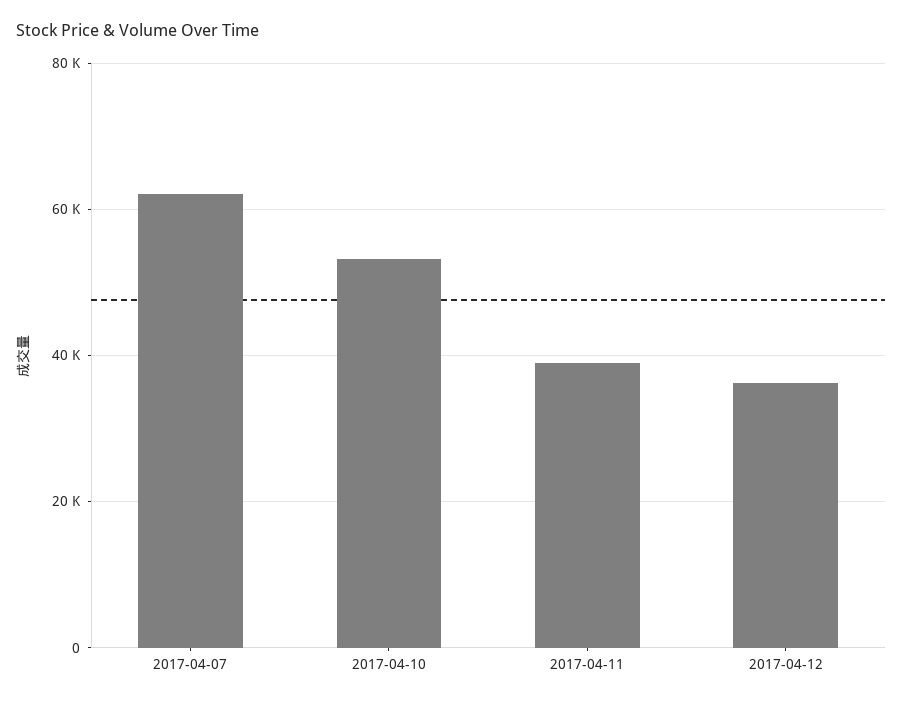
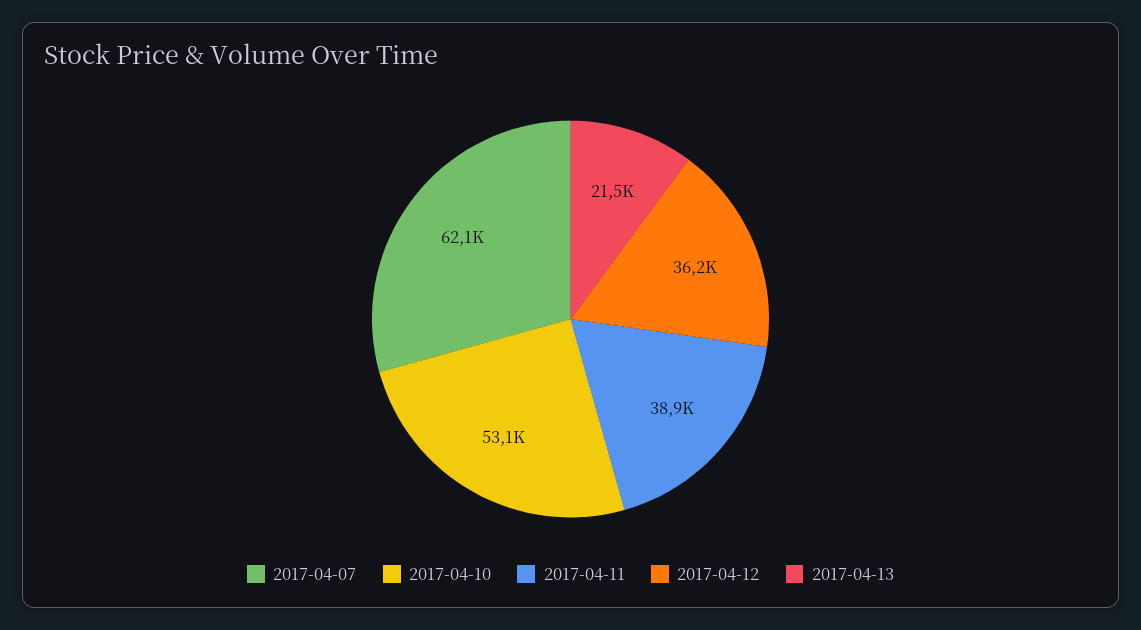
2017-04-13: none -> 21500

